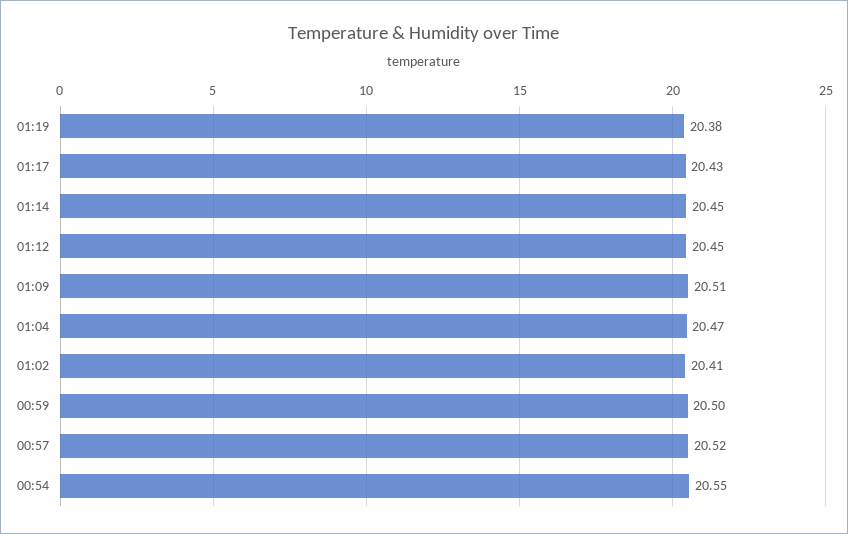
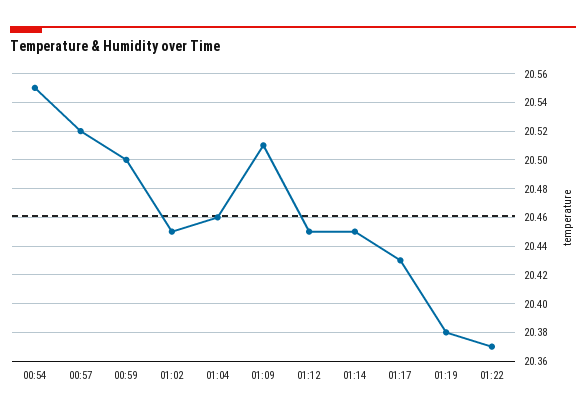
01:04: 20.47 -> 20.46
01:02: 20.41 -> 20.45
01:22: none -> 20.37

